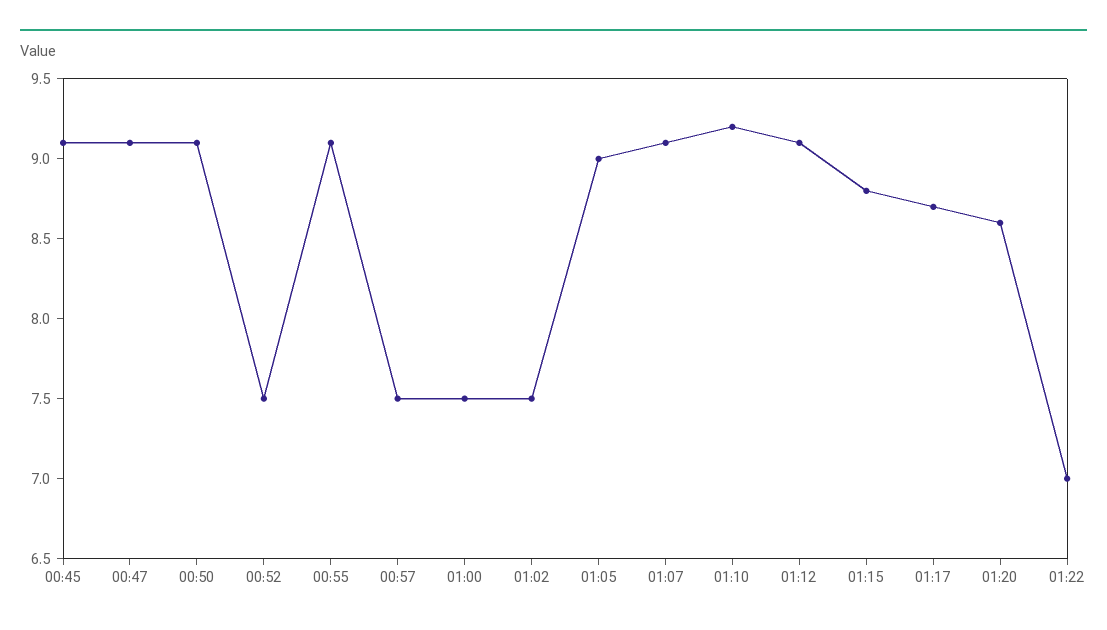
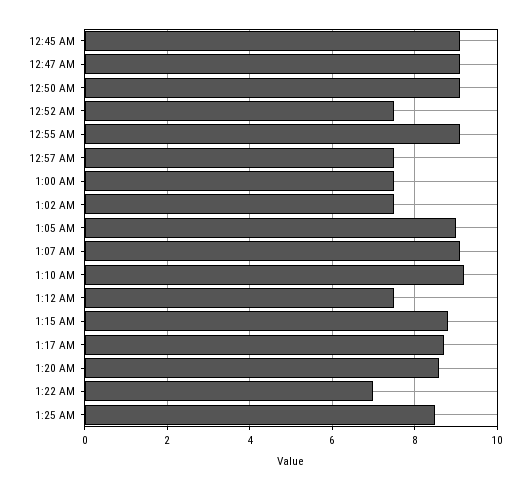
01:12: 9.1 -> 7.5
1:25 AM: none -> 8.5

